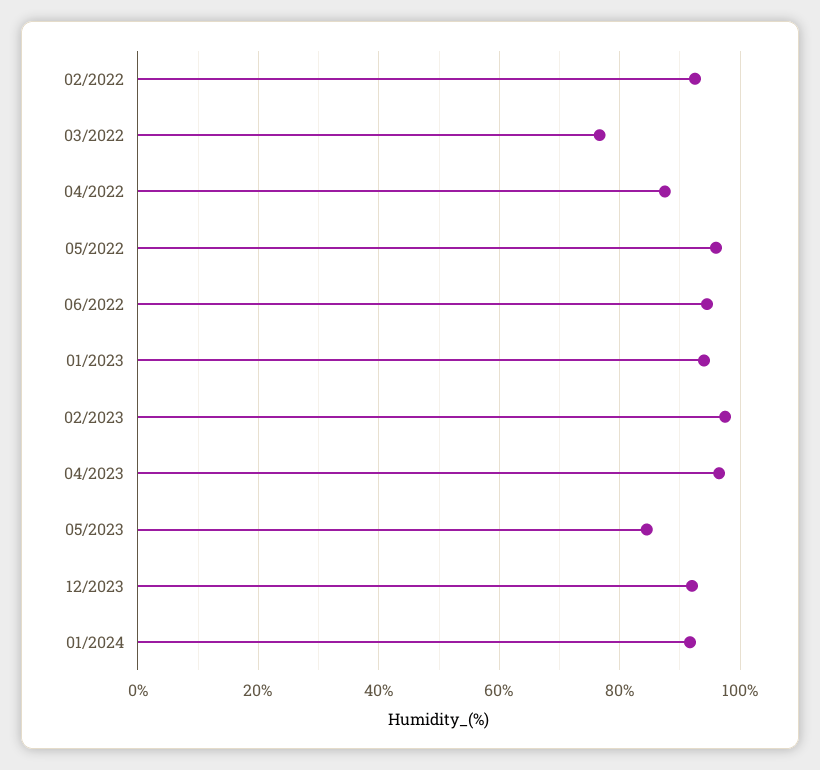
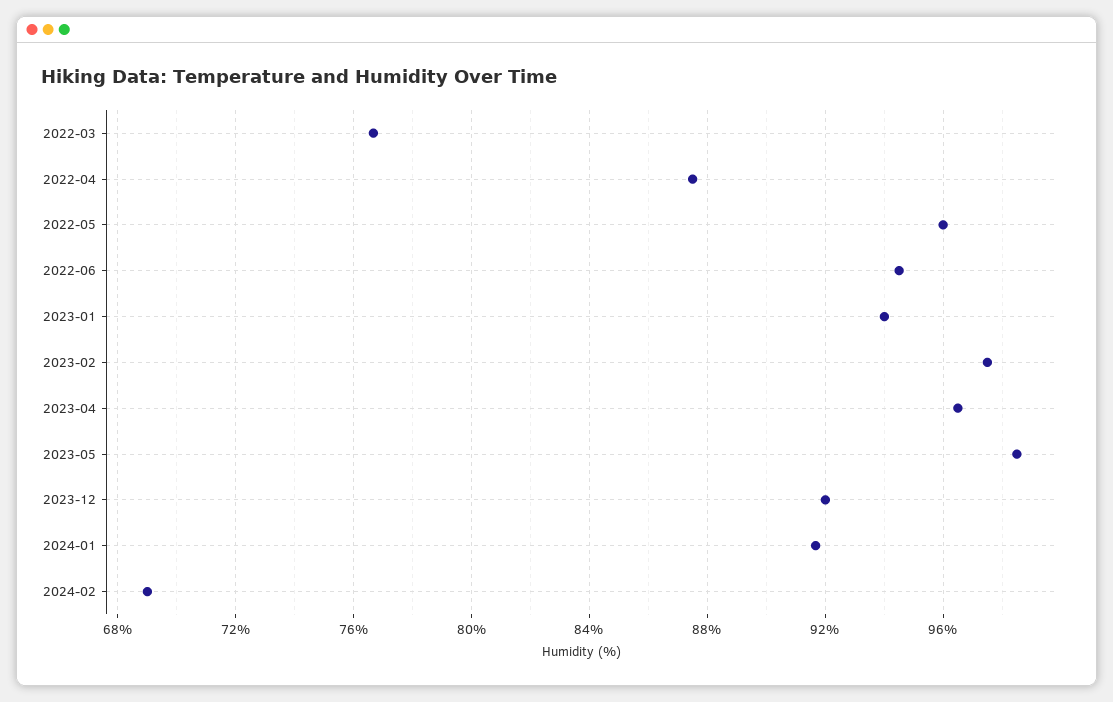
02/2022: 92 -> none
05/2023: 84 -> 98.5
2024-02: none -> 69

